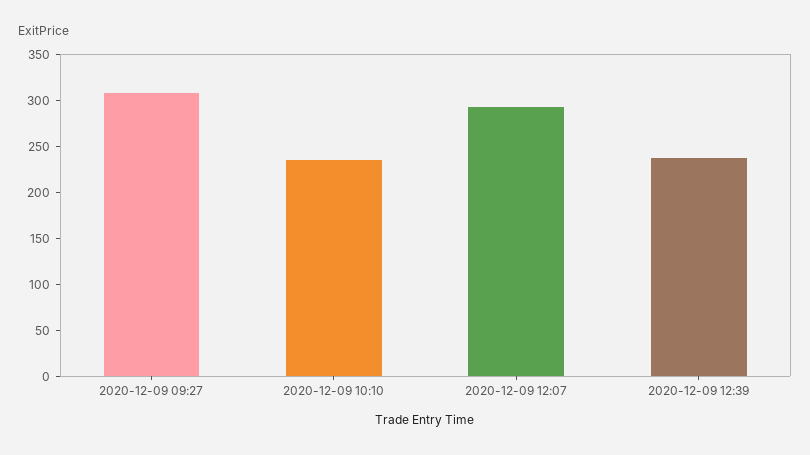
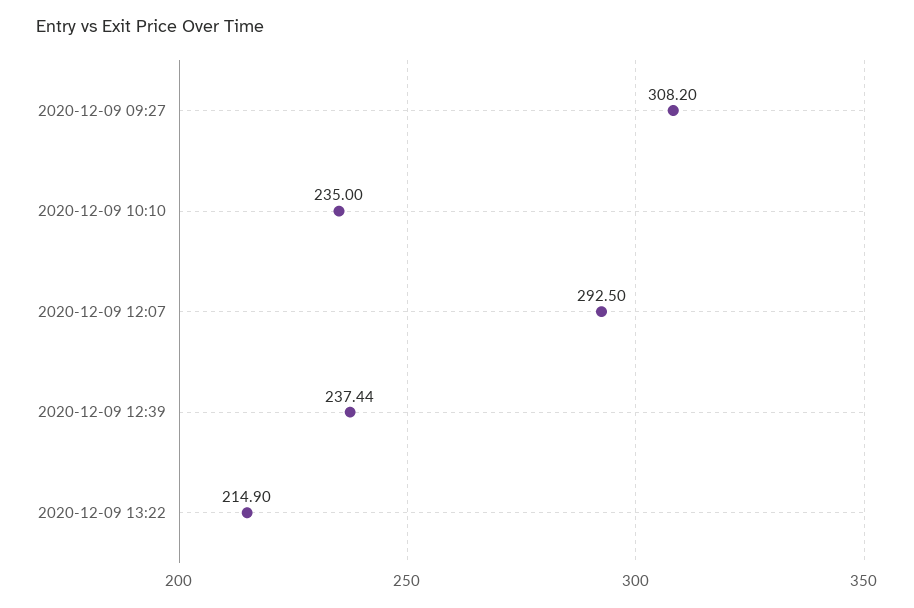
2020-12-09 13:22: none -> 214.9

